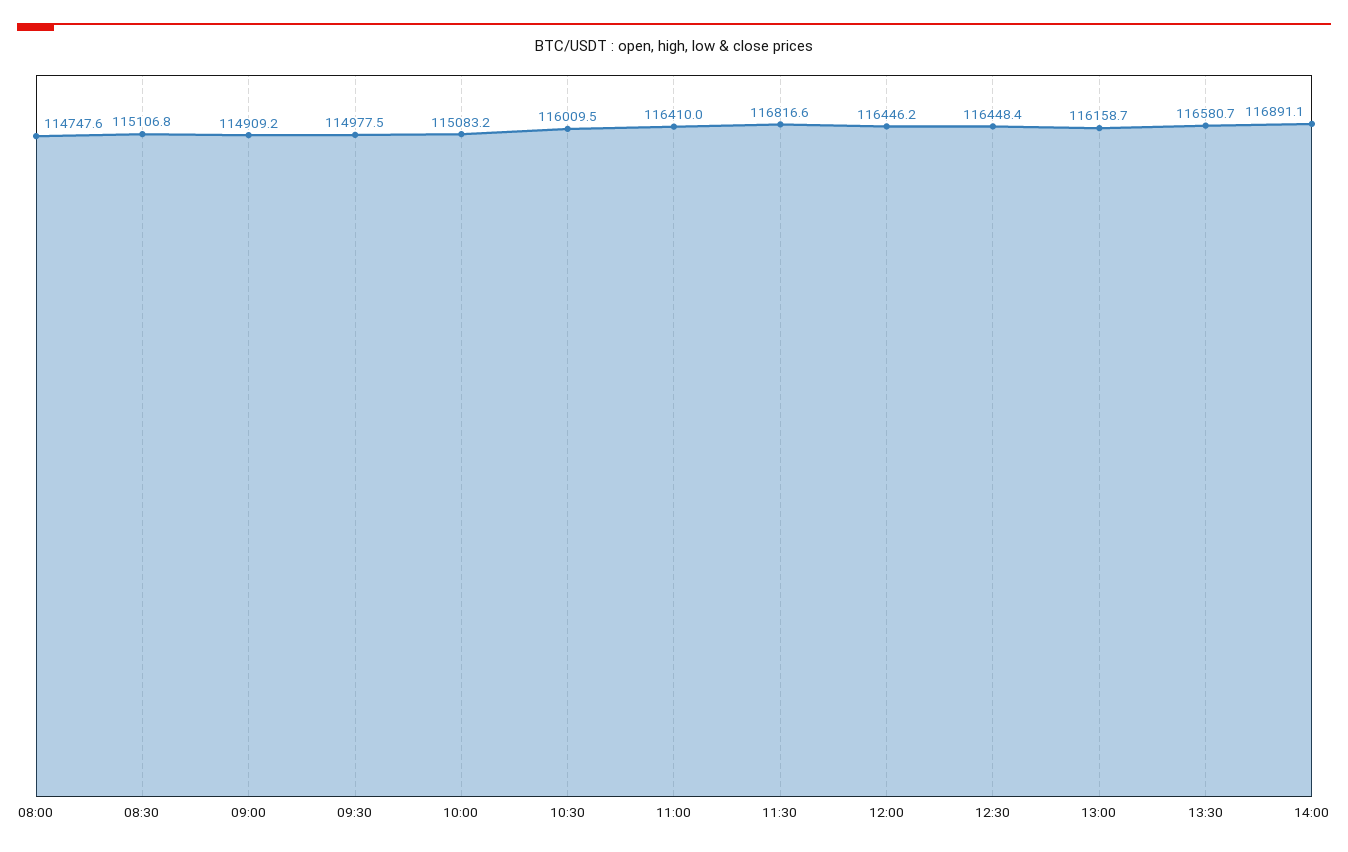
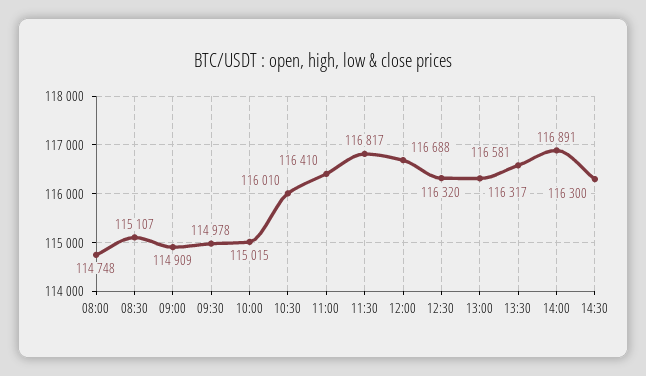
10:00: 115083.2 -> 115015
12:00: 116446.2 -> 116688
12:30: 116448.4 -> 116320
13:00: 116158.7 -> 116317
14:30: none -> 116300

